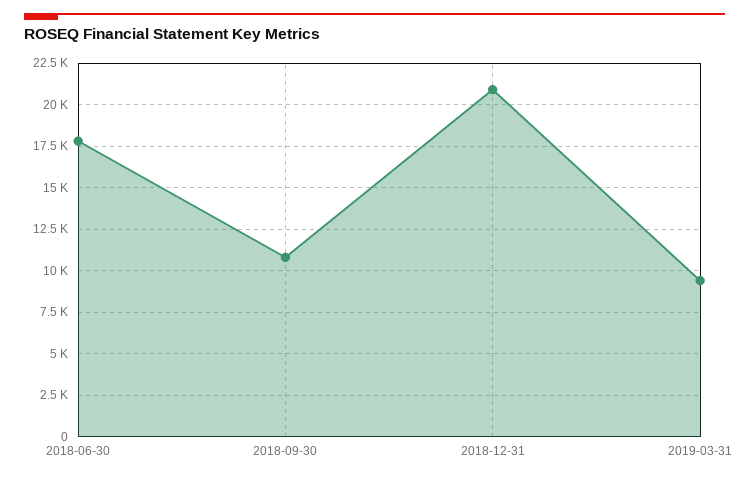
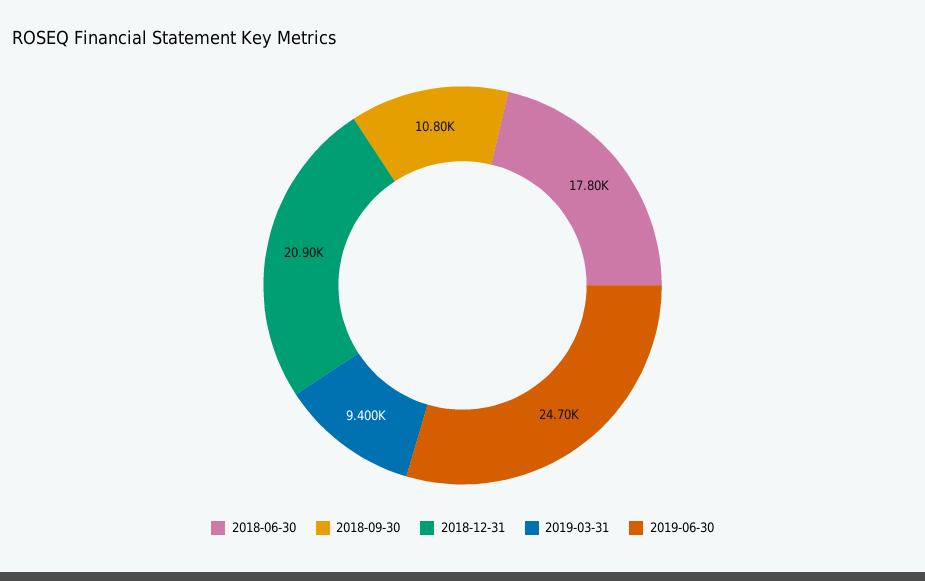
2019-06-30: none -> 24700

